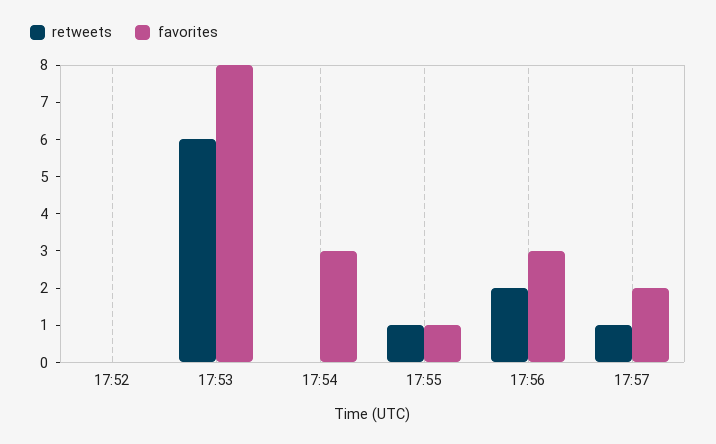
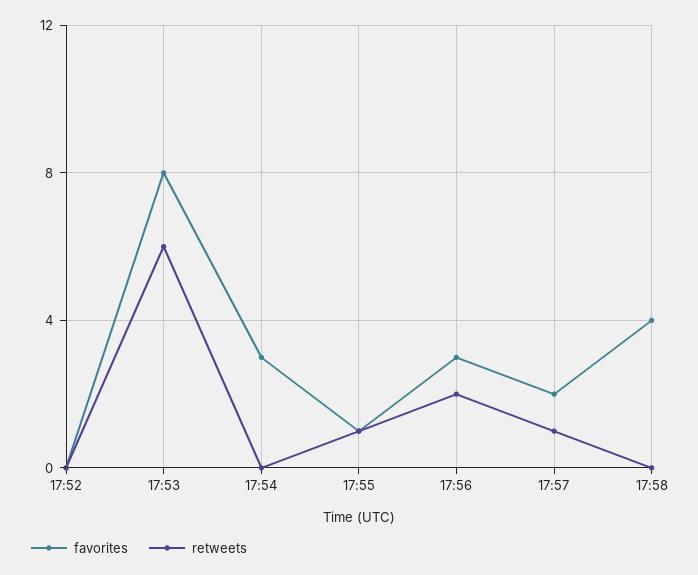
favorites, 17:58: none -> 4
retweets, 17:58: none -> 0

